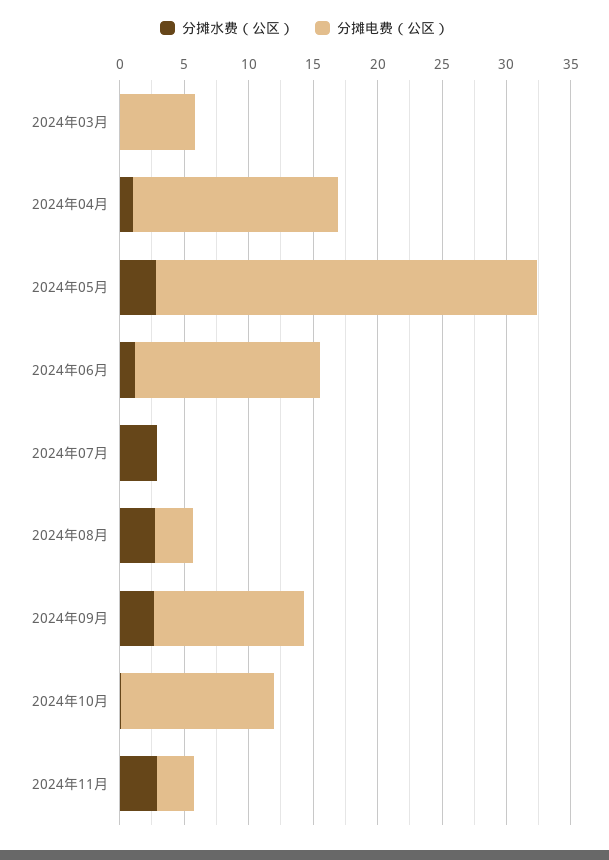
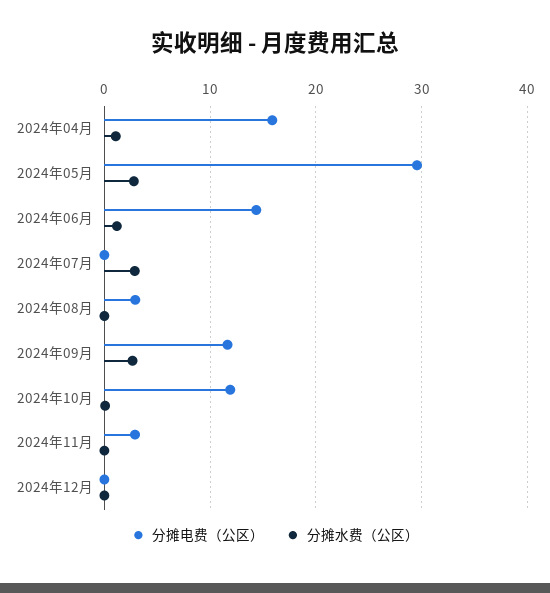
分摊水费（公区）, 2024年03月: 0 -> none
分摊电费（公区）, 2024年03月: 6 -> none
分摊水费（公区）, 2024年08月: 3 -> 0
分摊水费（公区）, 2024年11月: 3 -> 0
分摊电费（公区）, 2024年12月: none -> 0
分摊水费（公区）, 2024年12月: none -> 0

